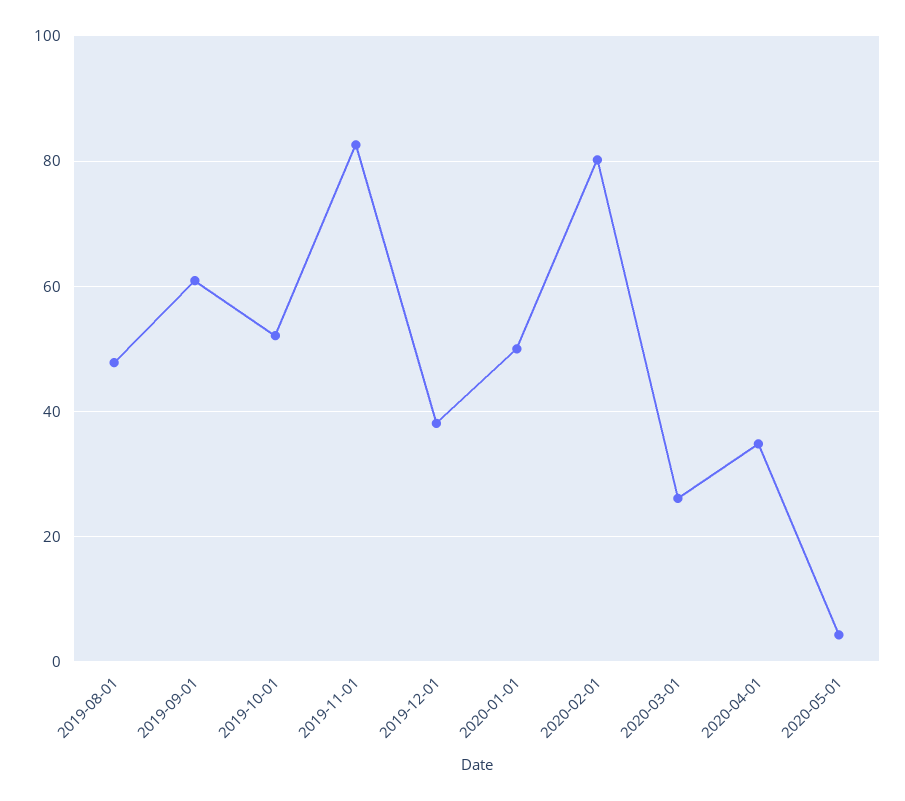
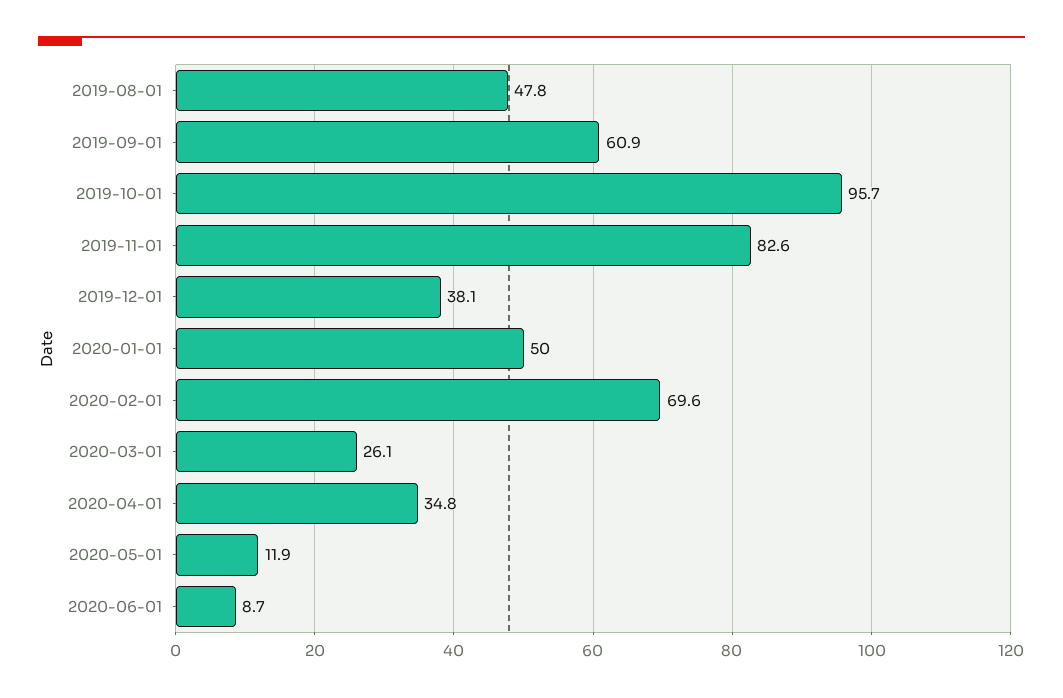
2019-10-01: 52 -> 95.7
2020-02-01: 80 -> 69.6
2020-05-01: 4 -> 11.9
2020-06-01: none -> 8.7

